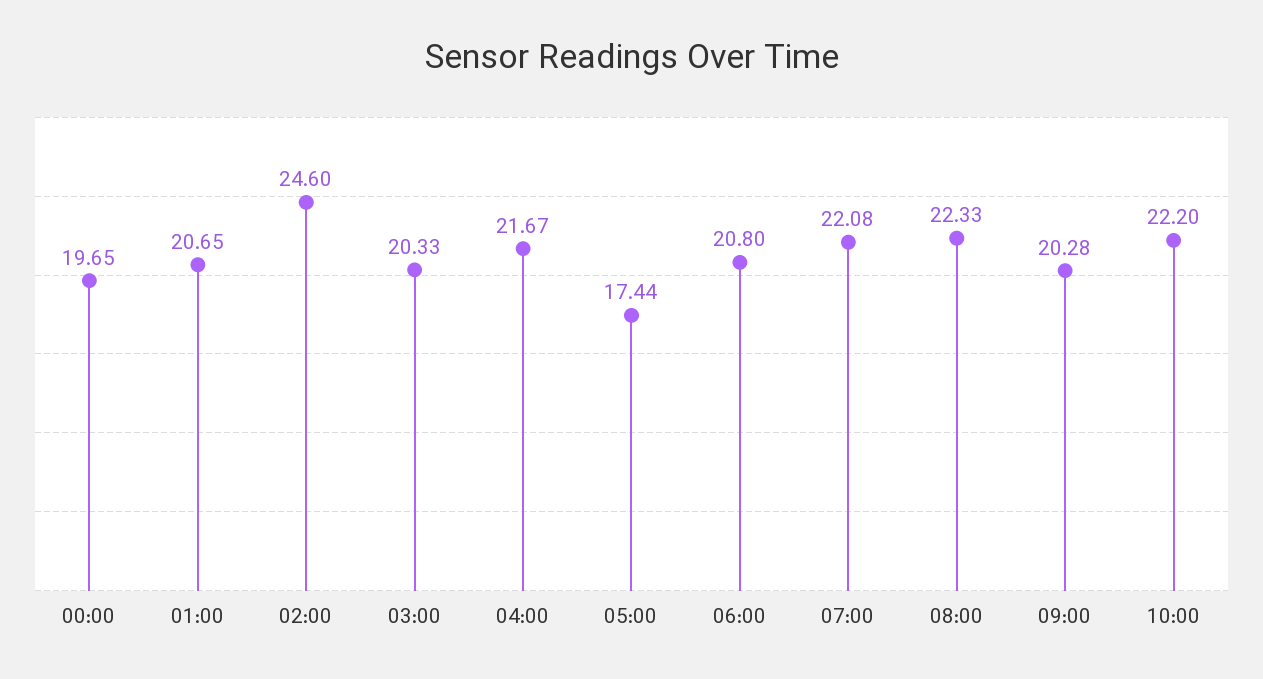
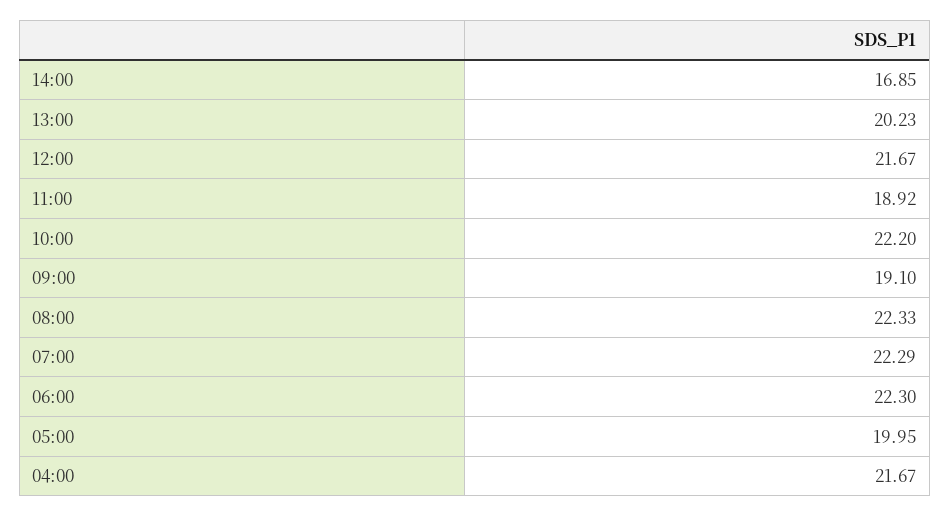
00:00: 19.65 -> none
01:00: 20.65 -> none
02:00: 24.6 -> none
03:00: 20.33 -> none
05:00: 17.44 -> 19.95
06:00: 20.8 -> 22.3
07:00: 22.08 -> 22.29
09:00: 20.28 -> 19.1
14:00: none -> 16.85
13:00: none -> 20.23
12:00: none -> 21.67
11:00: none -> 18.92

